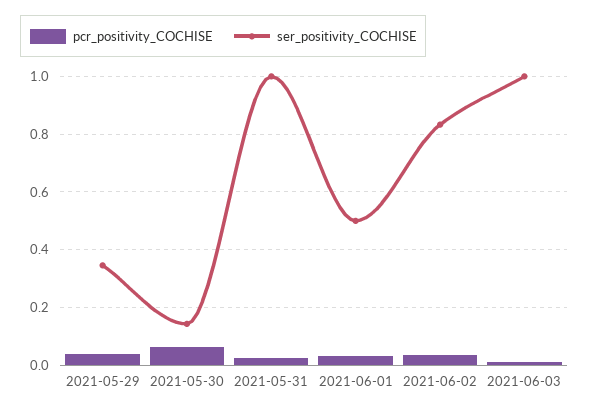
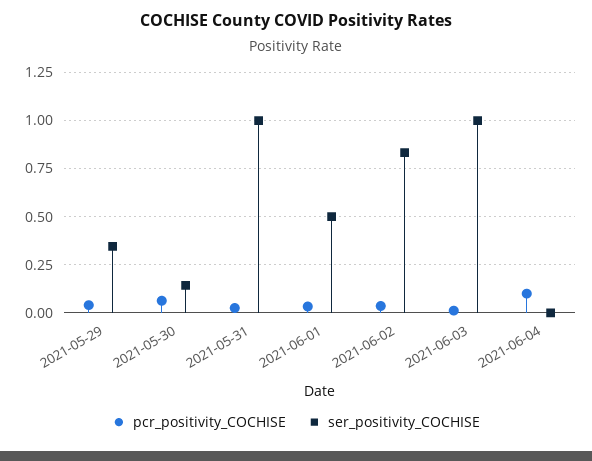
pcr_positivity_COCHISE, 2021-06-04: none -> 0.1
ser_positivity_COCHISE, 2021-06-04: none -> 0

